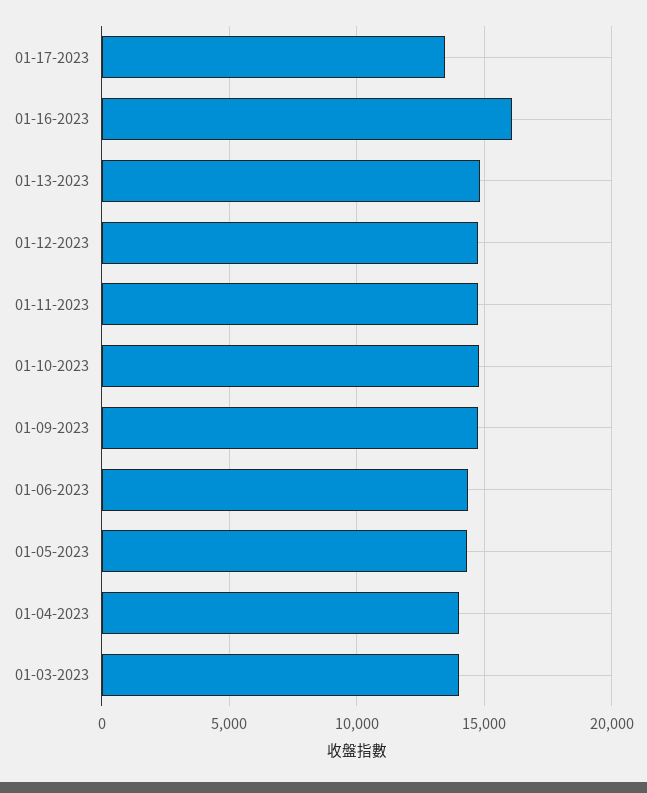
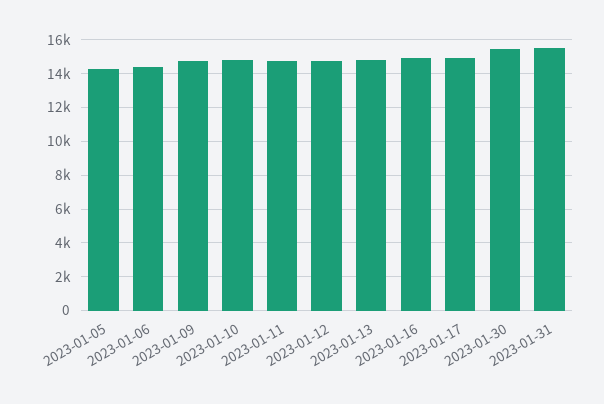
01-17-2023: 13500 -> 15000
01-16-2023: 16000 -> 15000
01-04-2023: 14000 -> none
01-03-2023: 14000 -> none
2023-01-30: none -> 15500
2023-01-31: none -> 15500

